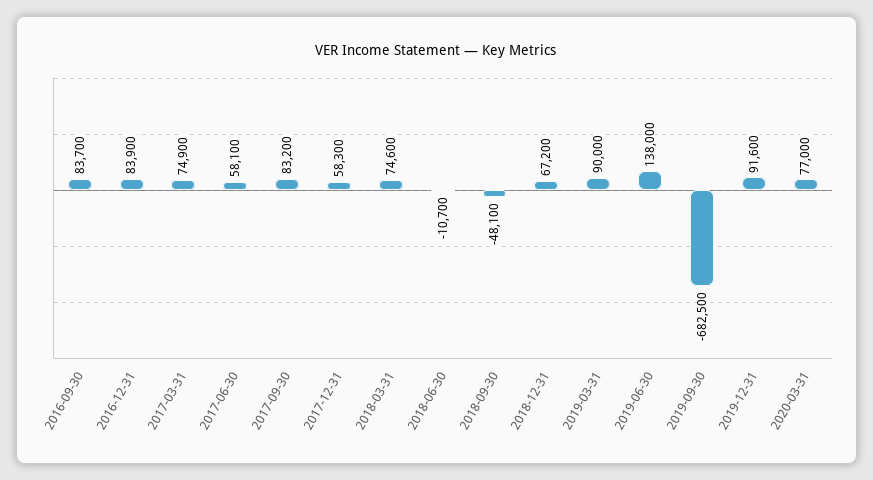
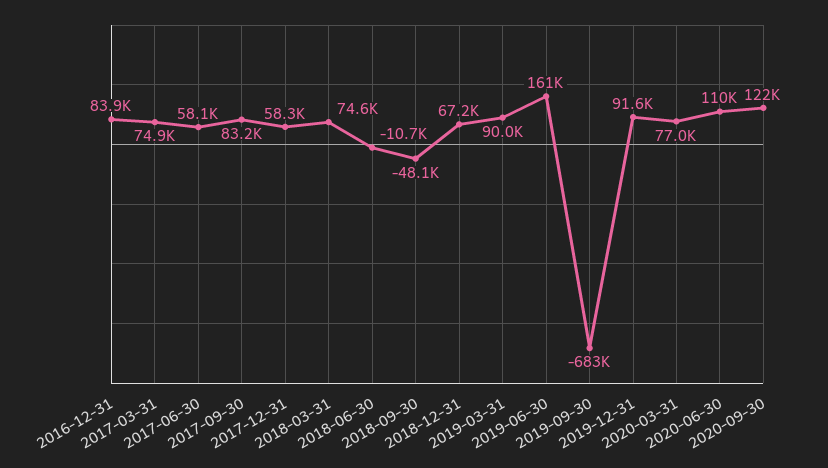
2016-09-30: 83700 -> none
2019-06-30: 138000 -> 161000
2020-06-30: none -> 110000
2020-09-30: none -> 122000

